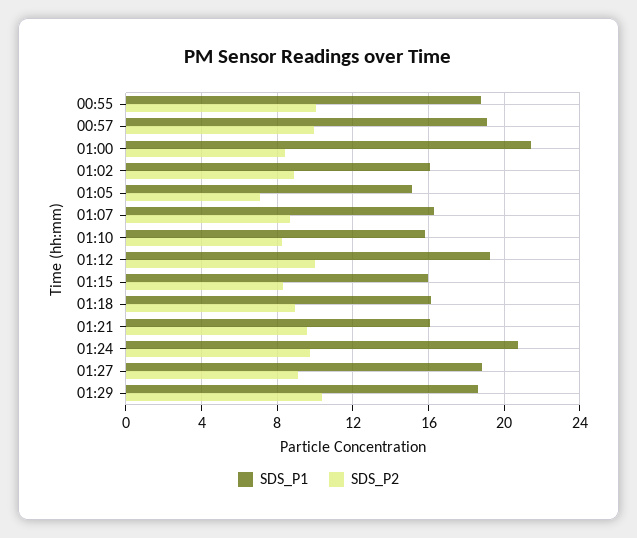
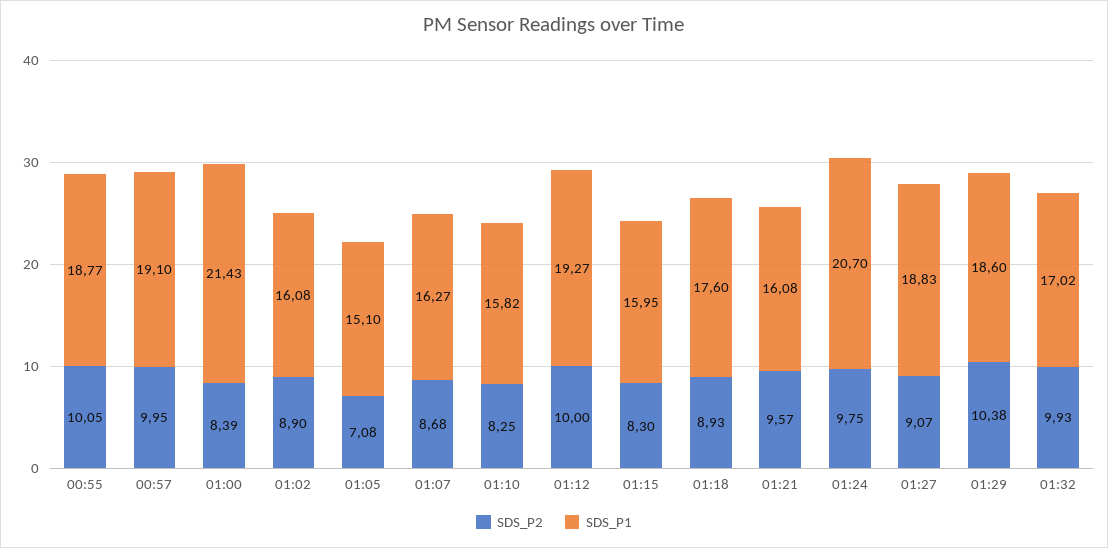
SDS_P1, 01:18: 16 -> 17.6
SDS_P2, 01:32: none -> 9.93
SDS_P1, 01:32: none -> 17.02

